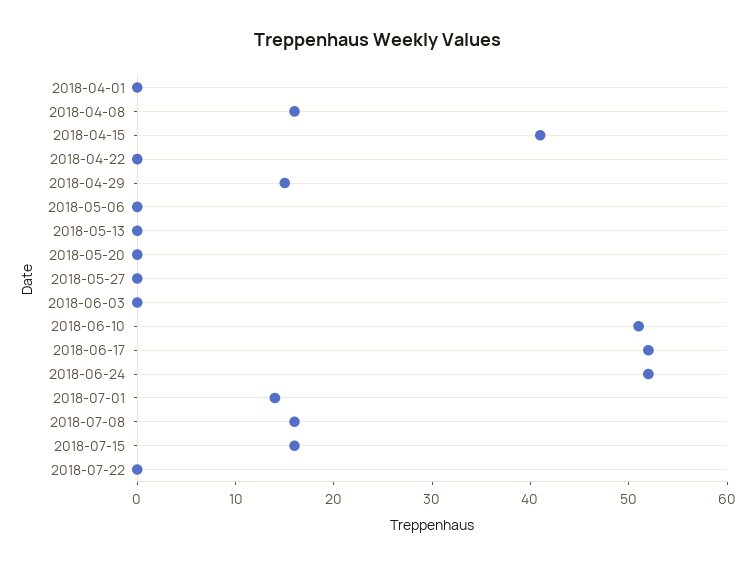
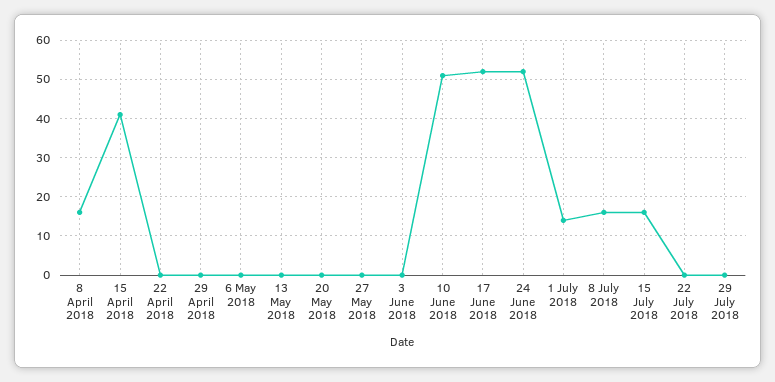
2018-04-01: 0 -> none
2018-04-29: 15 -> 0
29 July 2018: none -> 0

